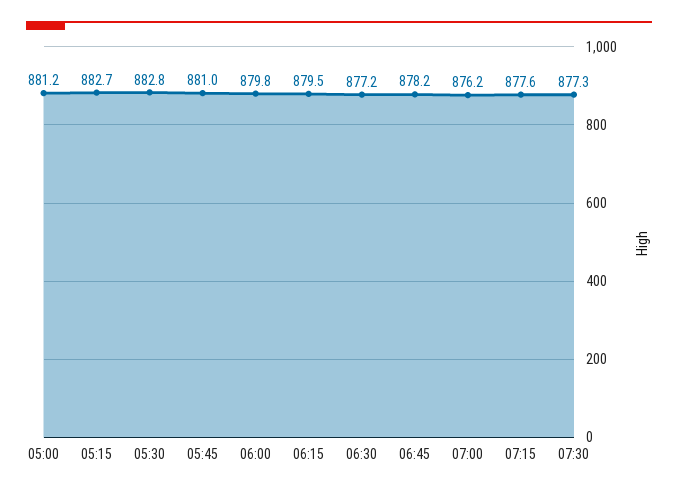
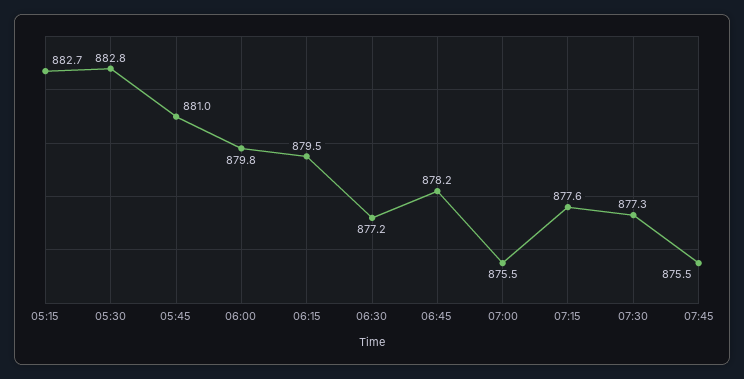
05:00: 881.2 -> none
07:00: 876.2 -> 875.5
07:45: none -> 875.5

